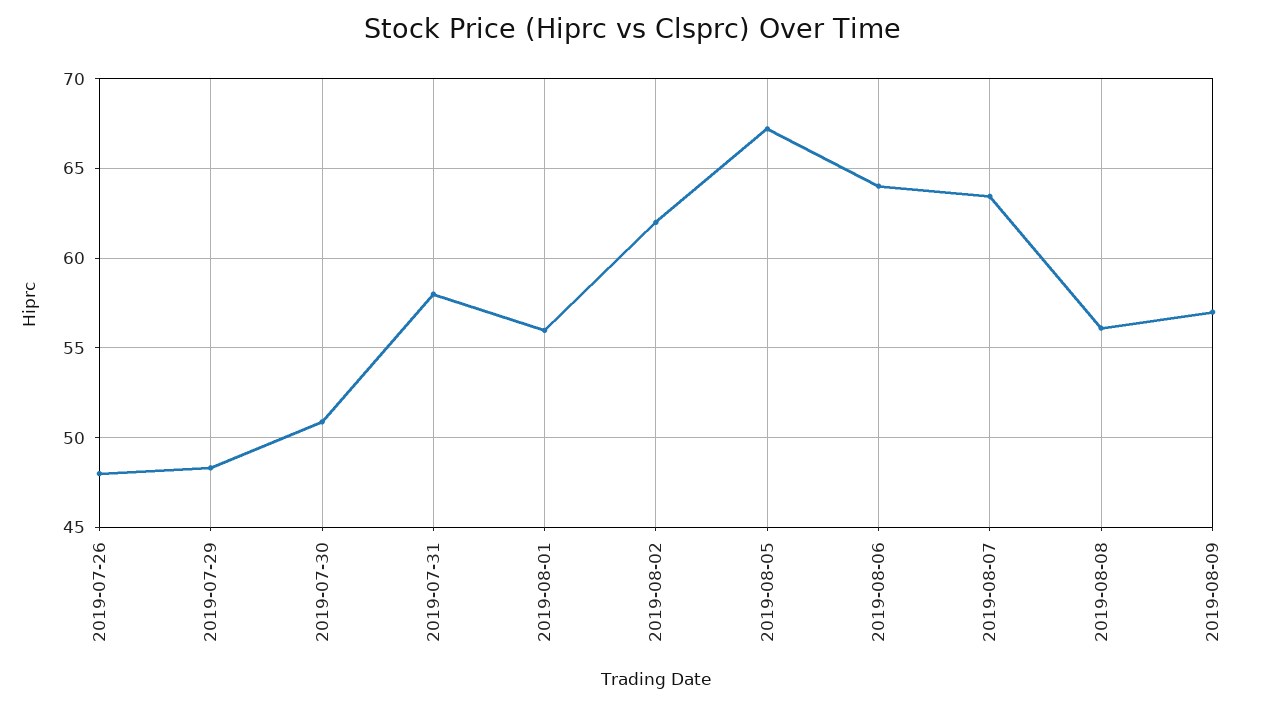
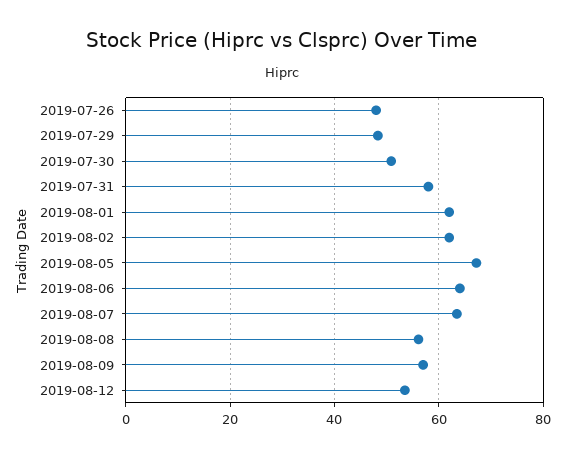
2019-08-01: 56 -> 62
2019-08-12: none -> 54

